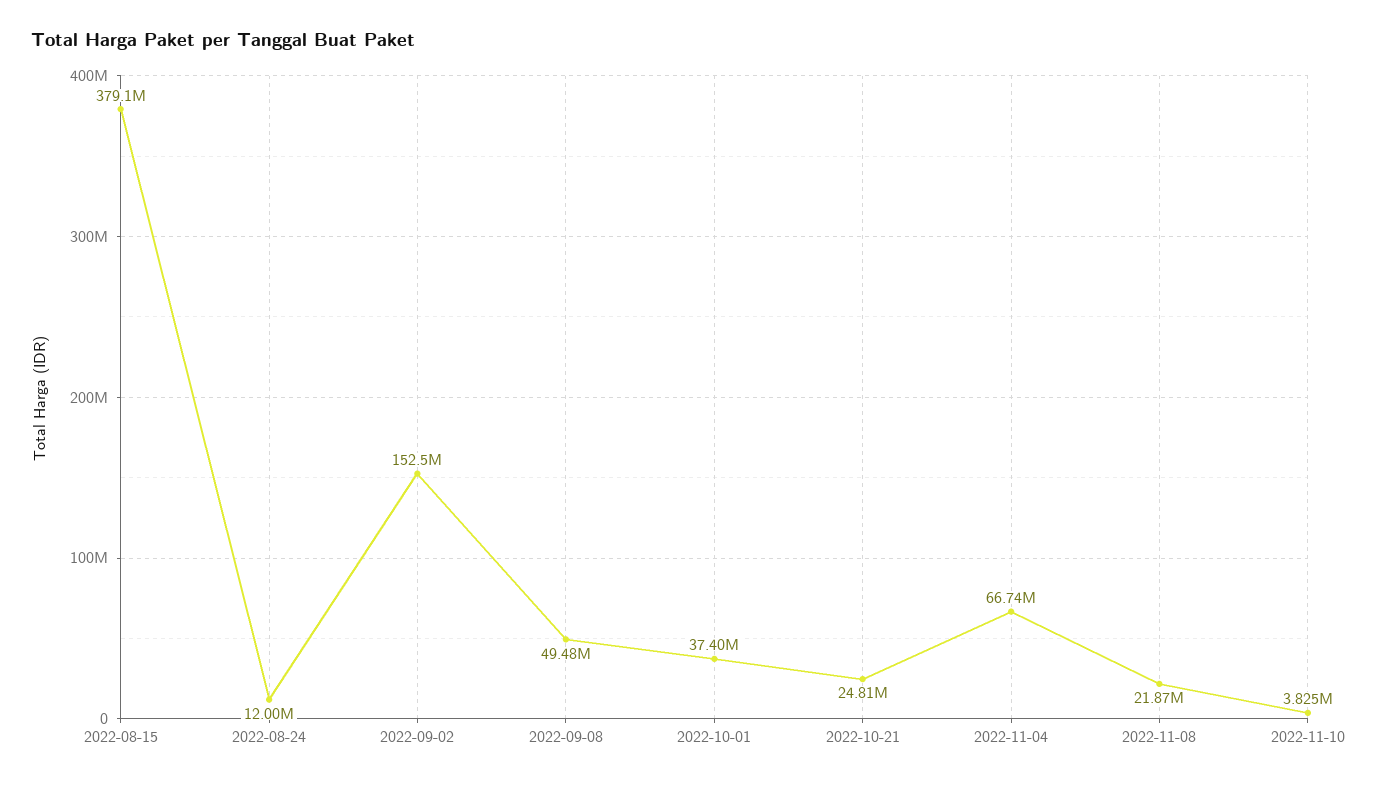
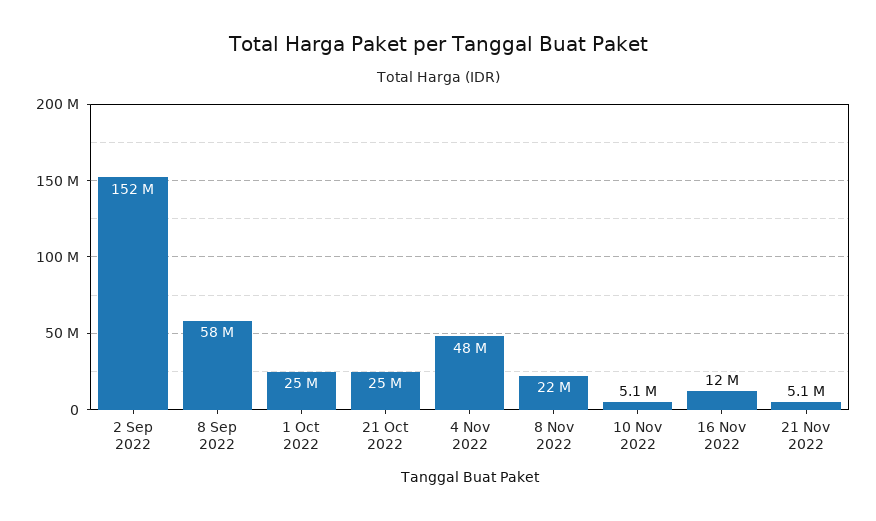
2022-08-15: 379100000 -> none
2022-08-24: 12000000 -> none
2022-09-08: 49480000 -> 58000000
2022-10-01: 37400000 -> 25000000
2022-11-04: 66740000 -> 48000000
2022-11-10: 3825000 -> 5100000
16 Nov 2022: none -> 12000000
21 Nov 2022: none -> 5100000

